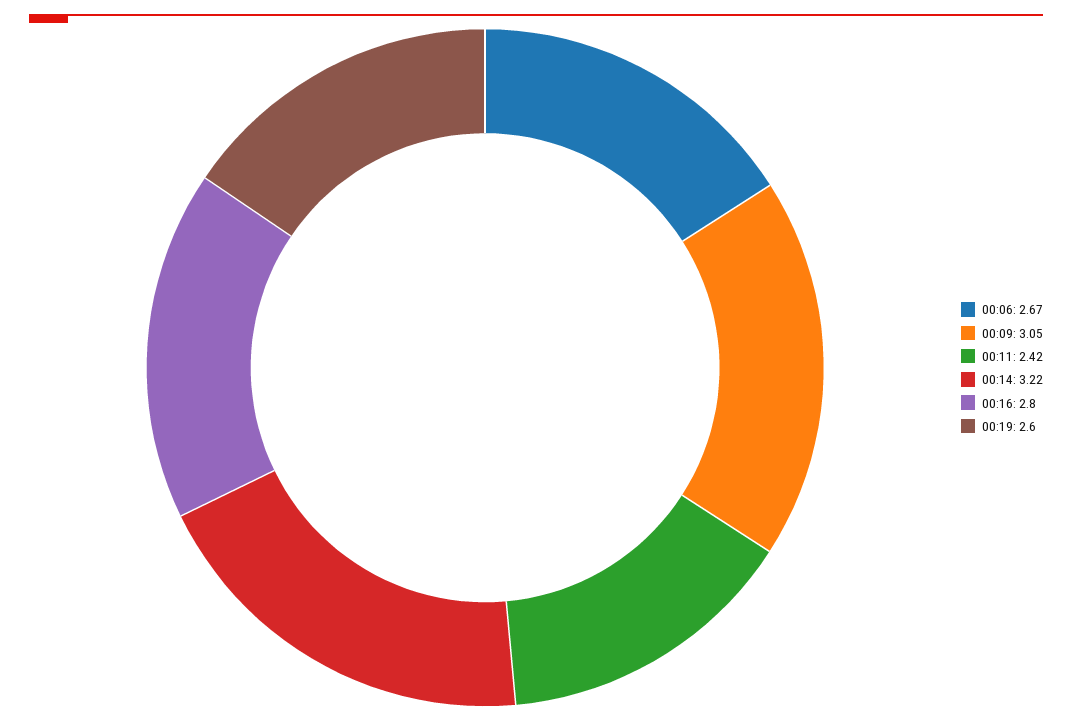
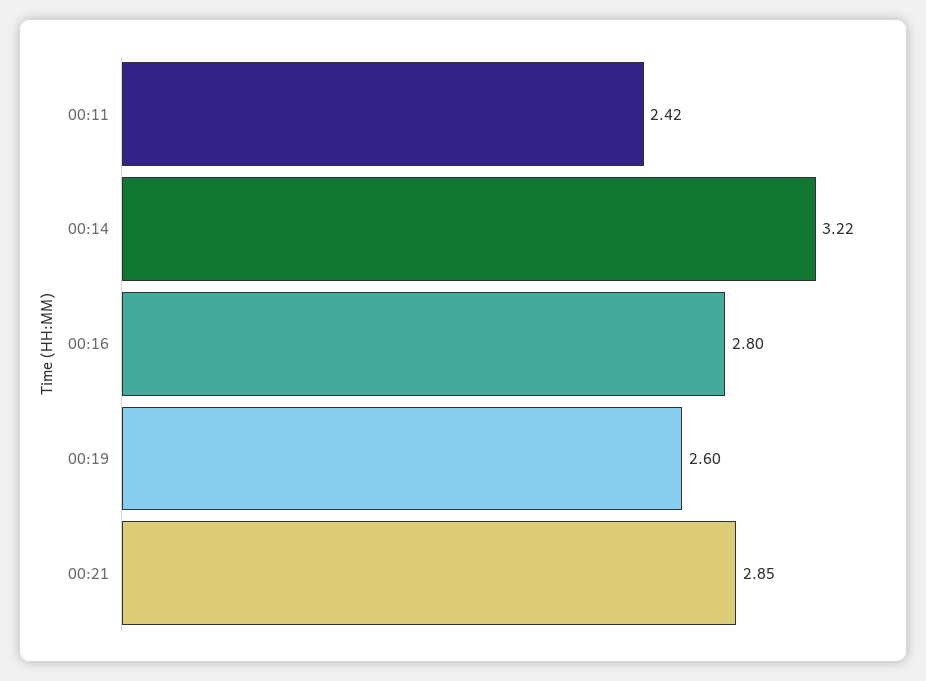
00:06: 2.67 -> none
00:09: 3.05 -> none
00:21: none -> 2.85

